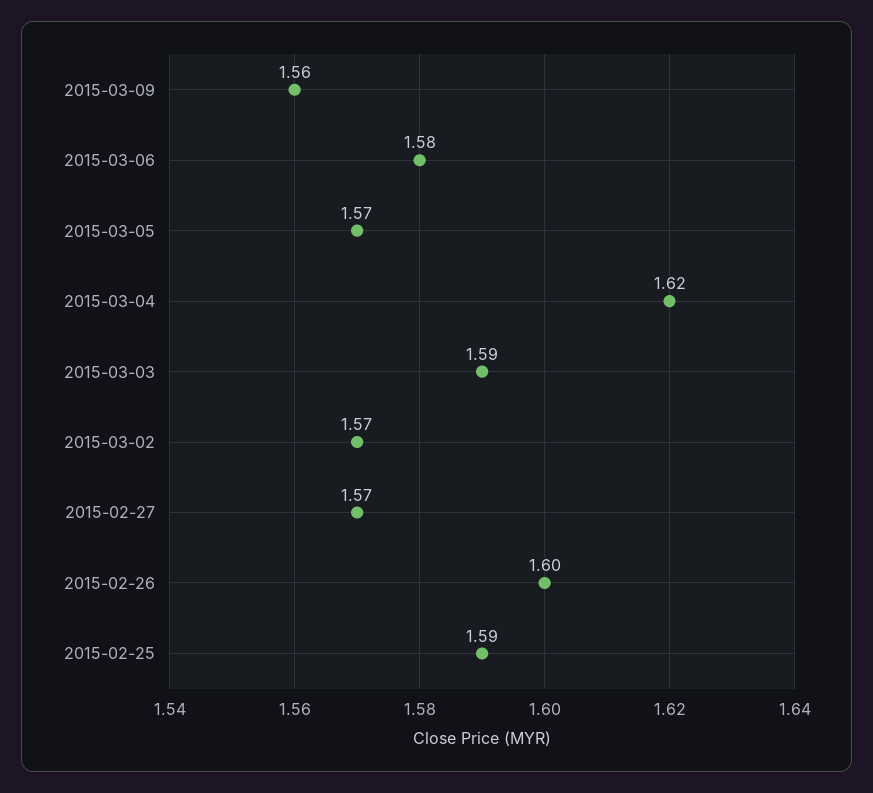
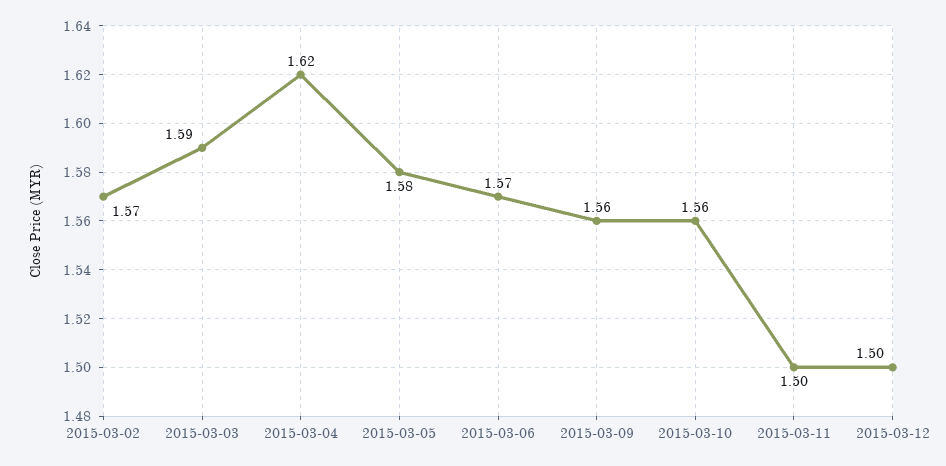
2015-03-06: 1.58 -> 1.57
2015-03-05: 1.57 -> 1.58
2015-02-27: 1.57 -> none
2015-02-26: 1.6 -> none
2015-02-25: 1.59 -> none
2015-03-10: none -> 1.56
2015-03-11: none -> 1.5
2015-03-12: none -> 1.5

